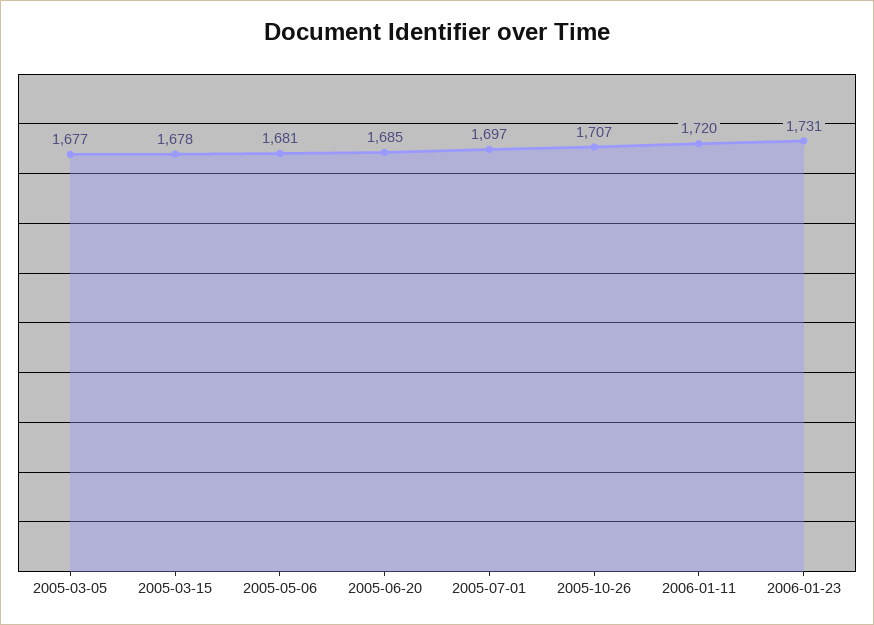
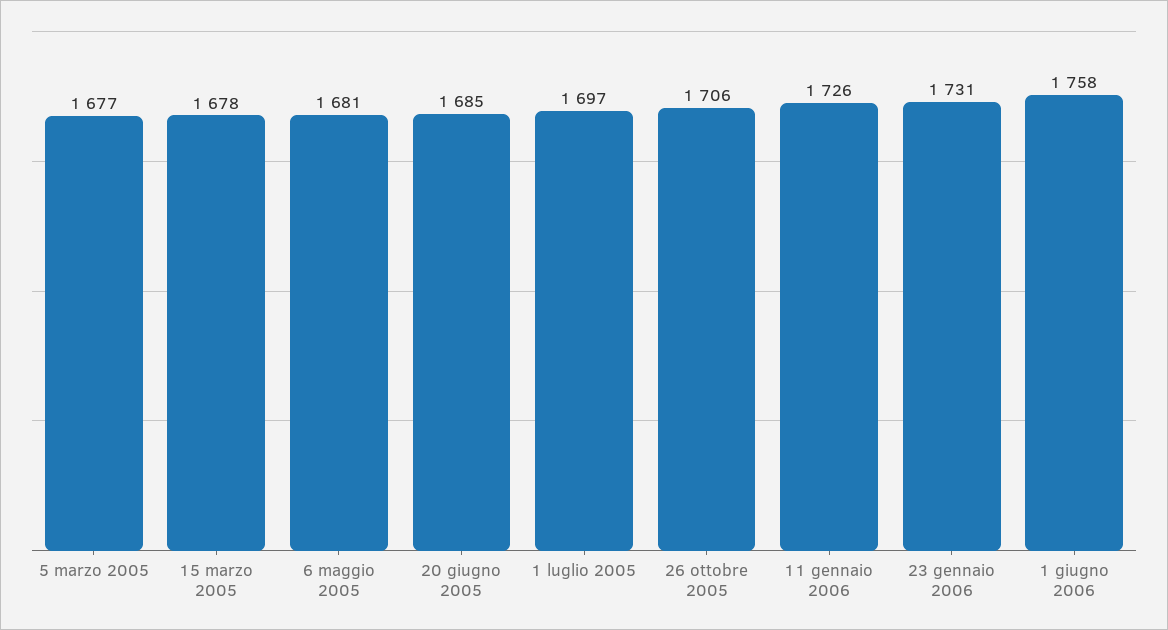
2005-10-26: 1707 -> 1706
2006-01-11: 1720 -> 1726
1 giugno 2006: none -> 1758

